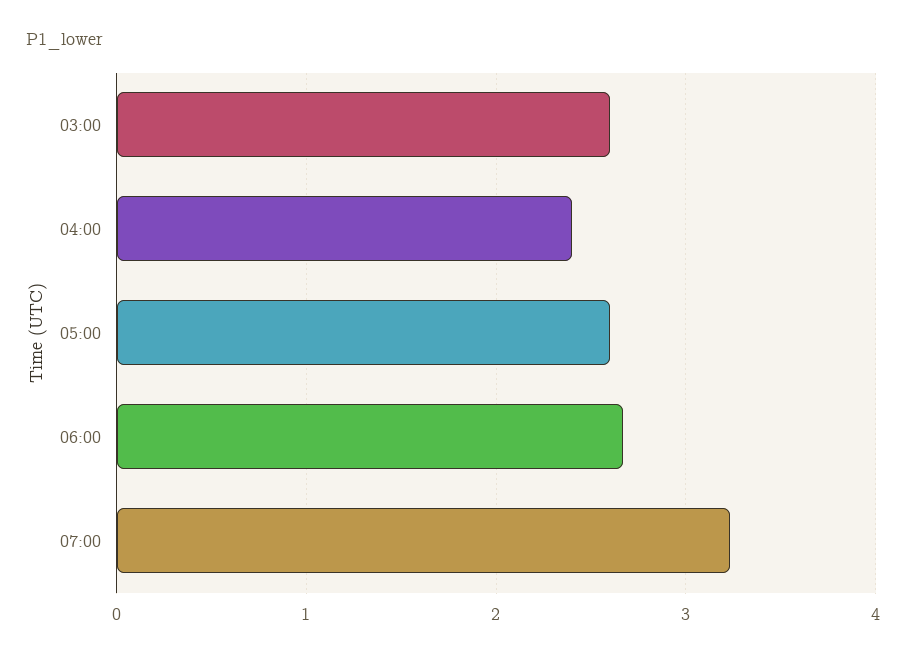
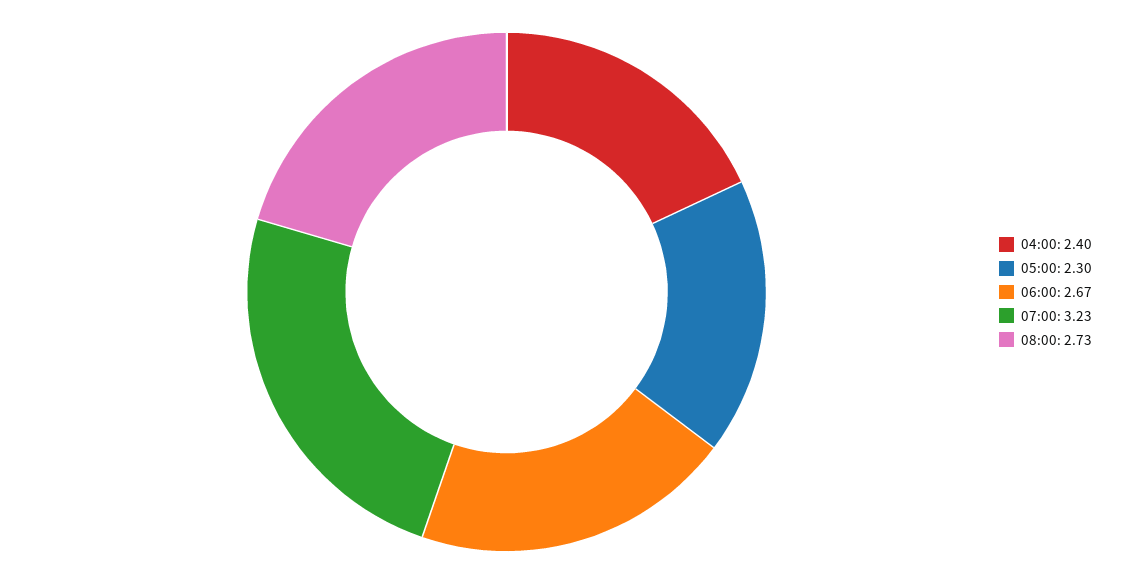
03:00: 2.6 -> none
05:00: 2.6 -> 2.3
08:00: none -> 2.73

